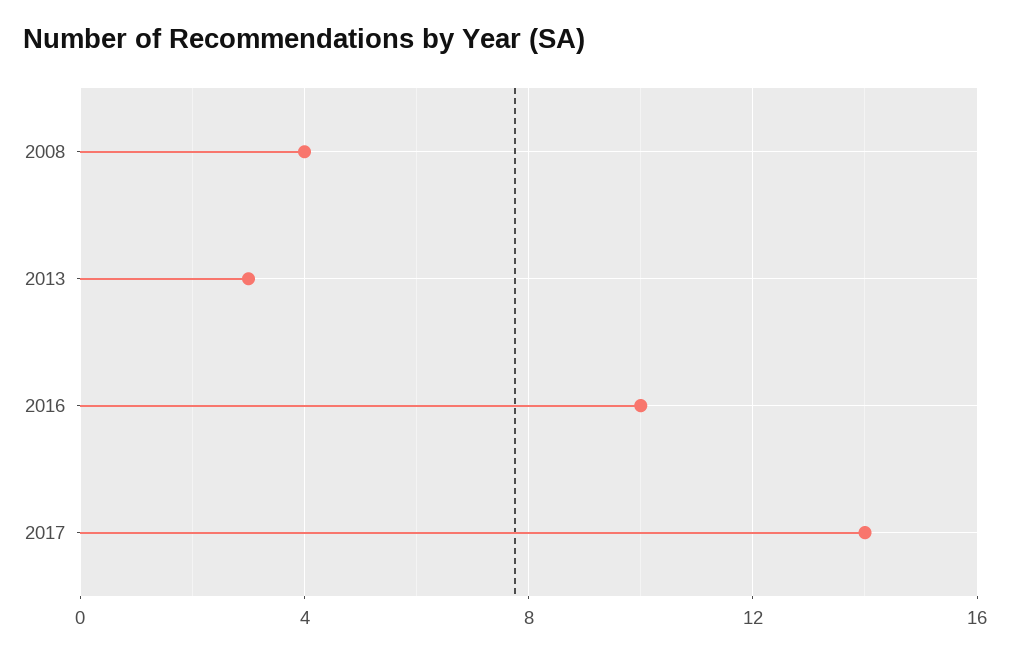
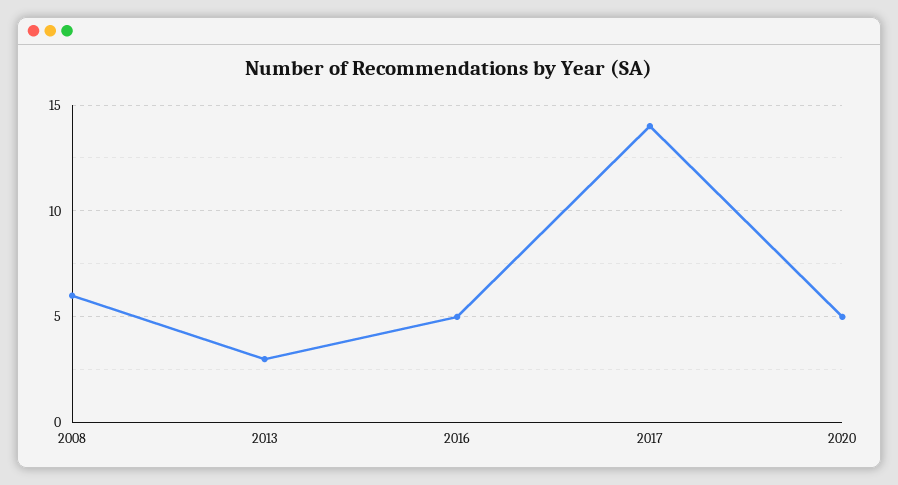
2008: 4 -> 6
2016: 10 -> 5
2020: none -> 5

